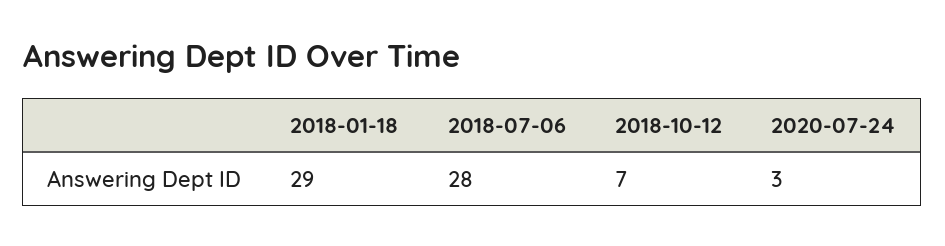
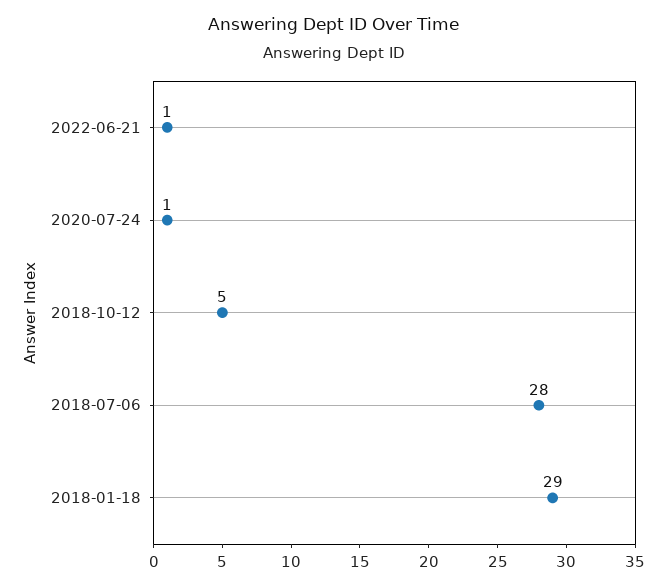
2018-10-12: 7 -> 5
2020-07-24: 3 -> 1
2022-06-21: none -> 1

